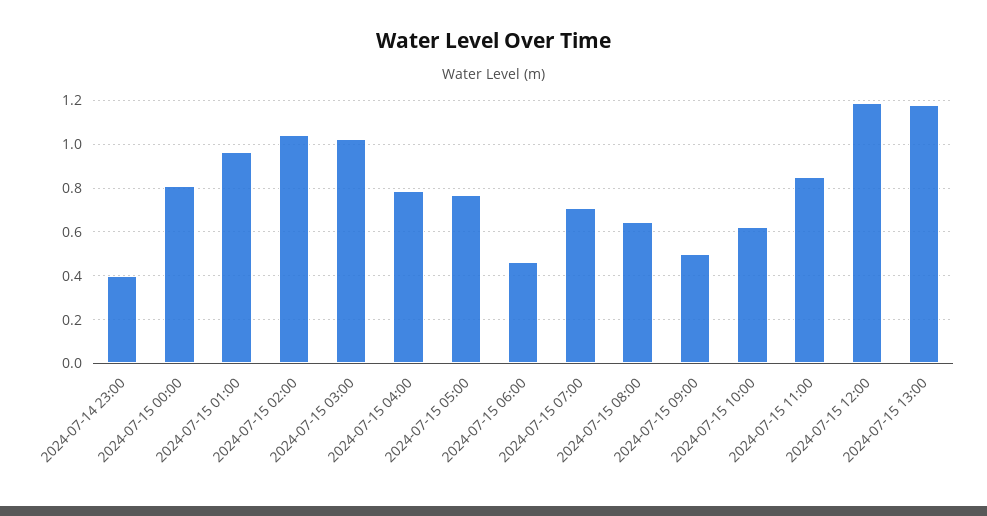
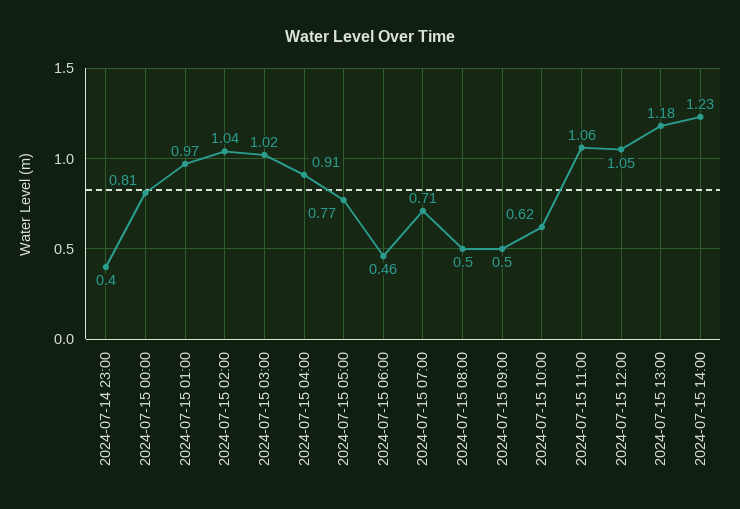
2024-07-15 04:00: 0.8 -> 0.91
2024-07-15 08:00: 0.65 -> 0.5
2024-07-15 11:00: 0.85 -> 1.06
2024-07-15 12:00: 1.2 -> 1.05
2024-07-15 14:00: none -> 1.23

